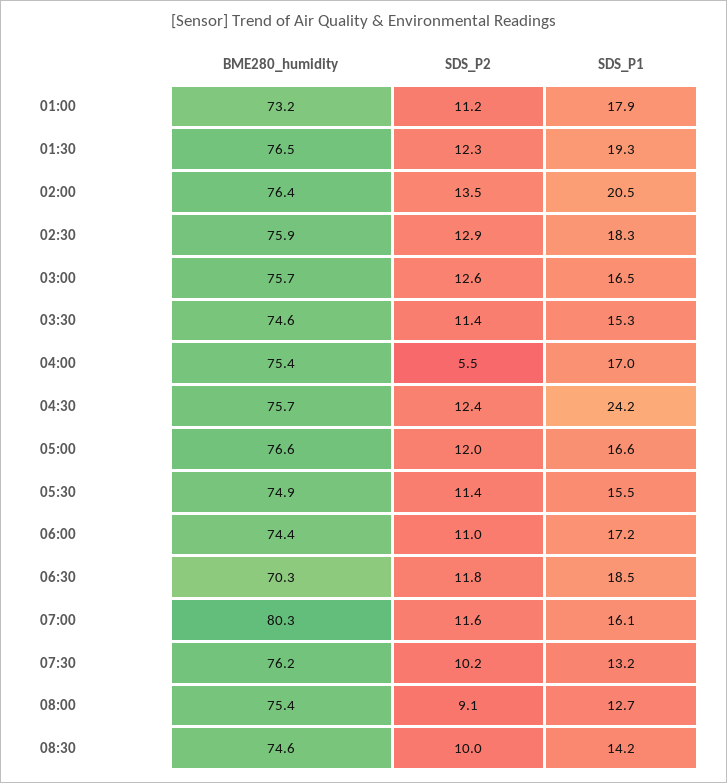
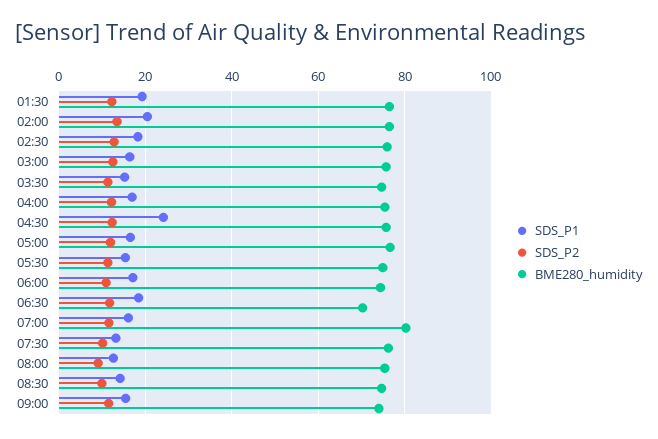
BME280_humidity, 01:00: 73.2 -> none
SDS_P2, 01:00: 11.2 -> none
SDS_P1, 01:00: 17.9 -> none
SDS_P2, 04:00: 5.5 -> 12
SDS_P1, 09:00: none -> 16
SDS_P2, 09:00: none -> 12
BME280_humidity, 09:00: none -> 74

